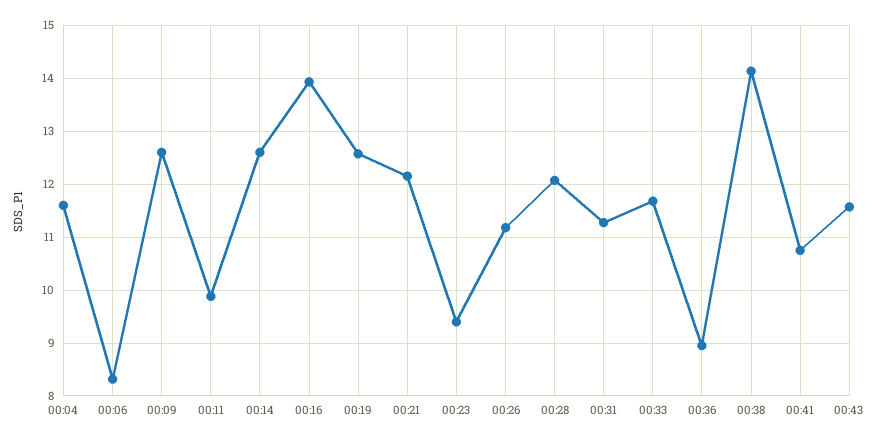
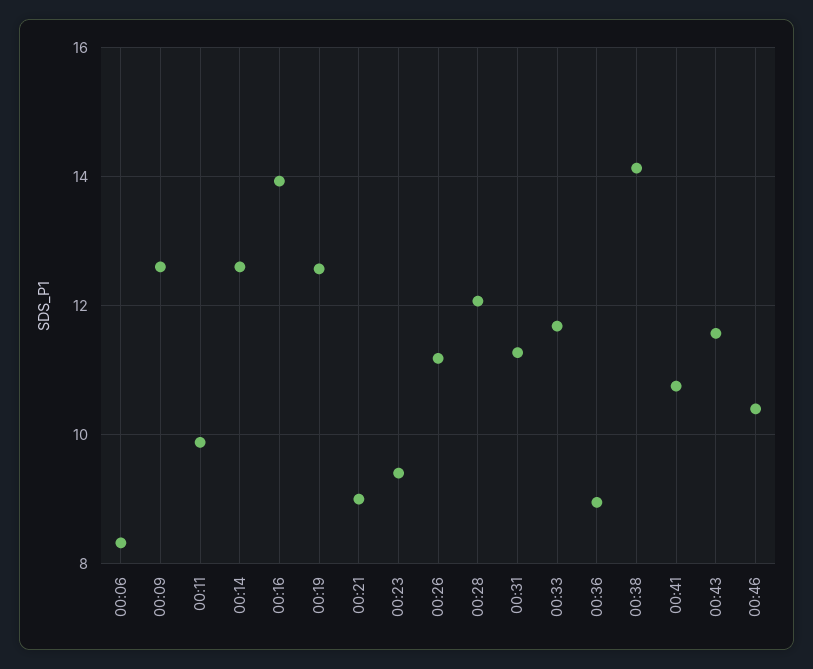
00:04: 11.6 -> none
00:21: 12.2 -> 9
00:46: none -> 10.4

